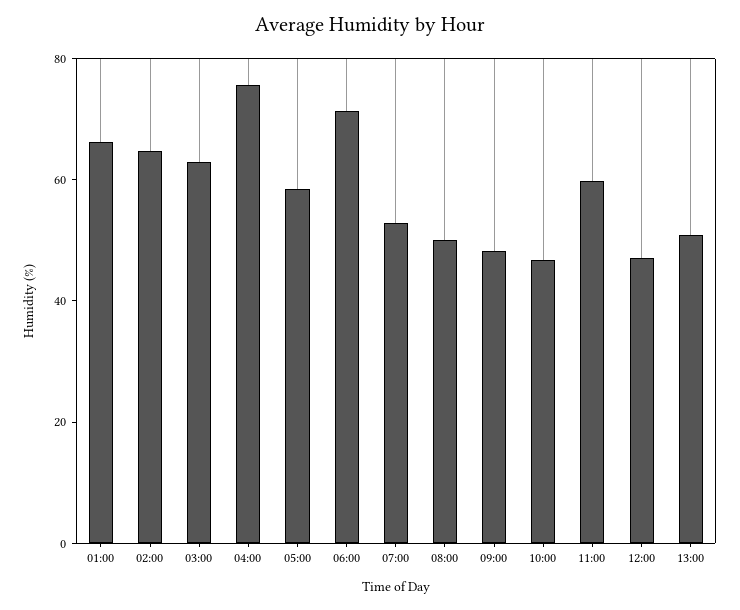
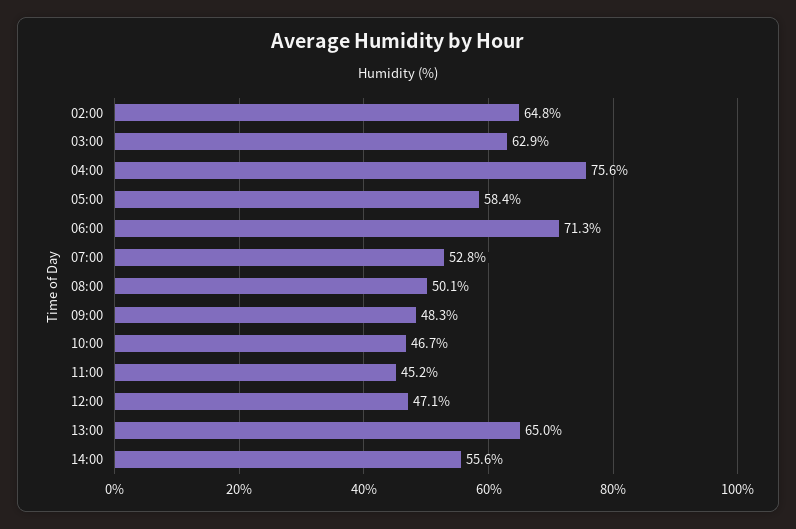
01:00: 65 -> none
11:00: 60 -> 45.2
13:00: 50 -> 65
14:00: none -> 55.6

